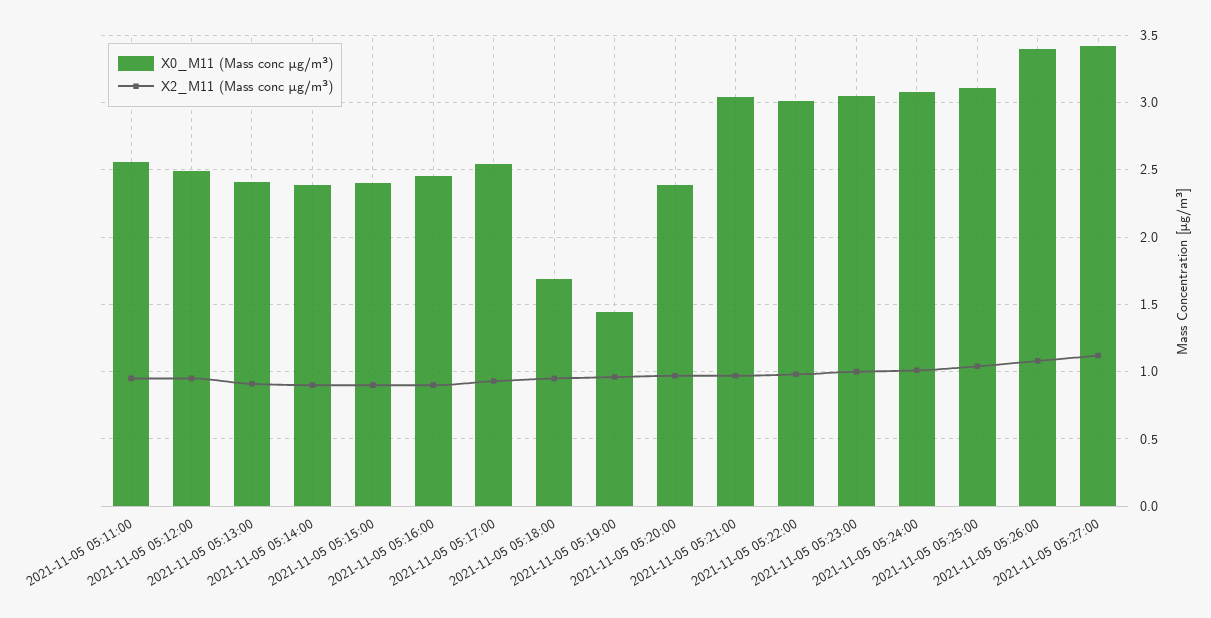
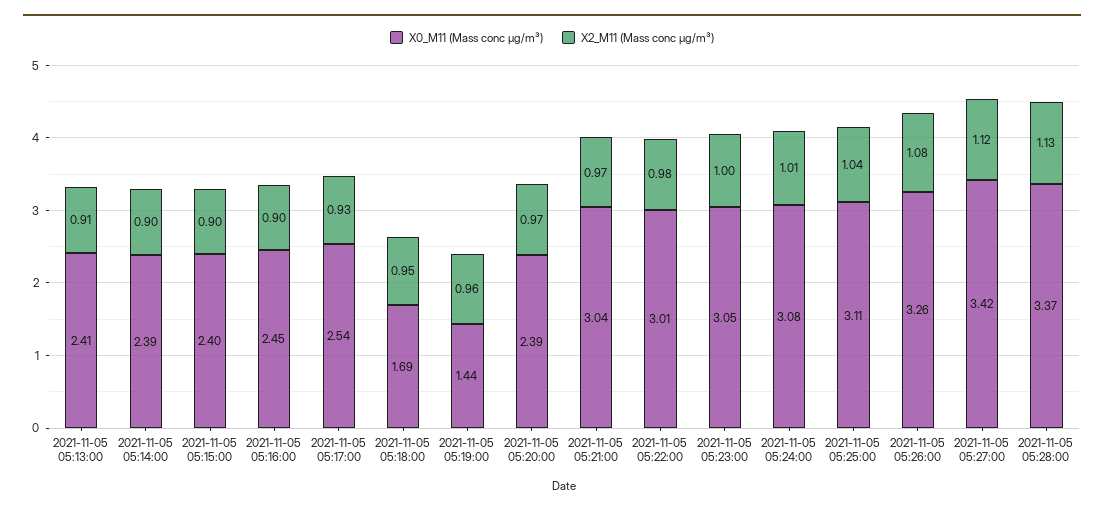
X0_M11 (Mass conc μg/m³), 2021-11-05 05:11:00: 2.55 -> none
X2_M11 (Mass conc μg/m³), 2021-11-05 05:11:00: 0.95 -> none
X0_M11 (Mass conc μg/m³), 2021-11-05 05:12:00: 2.5 -> none
X2_M11 (Mass conc μg/m³), 2021-11-05 05:12:00: 0.95 -> none
X0_M11 (Mass conc μg/m³), 2021-11-05 05:26:00: 3.4 -> 3.26
X0_M11 (Mass conc μg/m³), 2021-11-05 05:28:00: none -> 3.37
X2_M11 (Mass conc μg/m³), 2021-11-05 05:28:00: none -> 1.13

